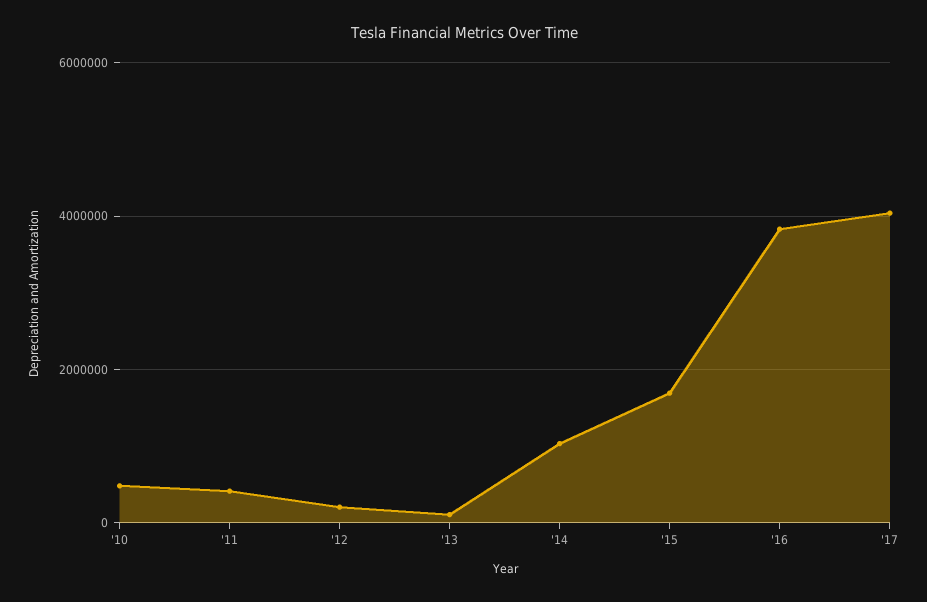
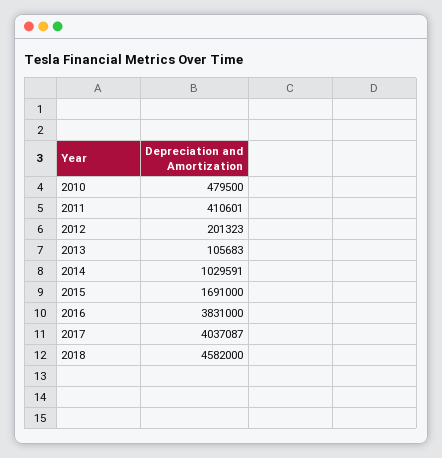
2018: none -> 4582000

